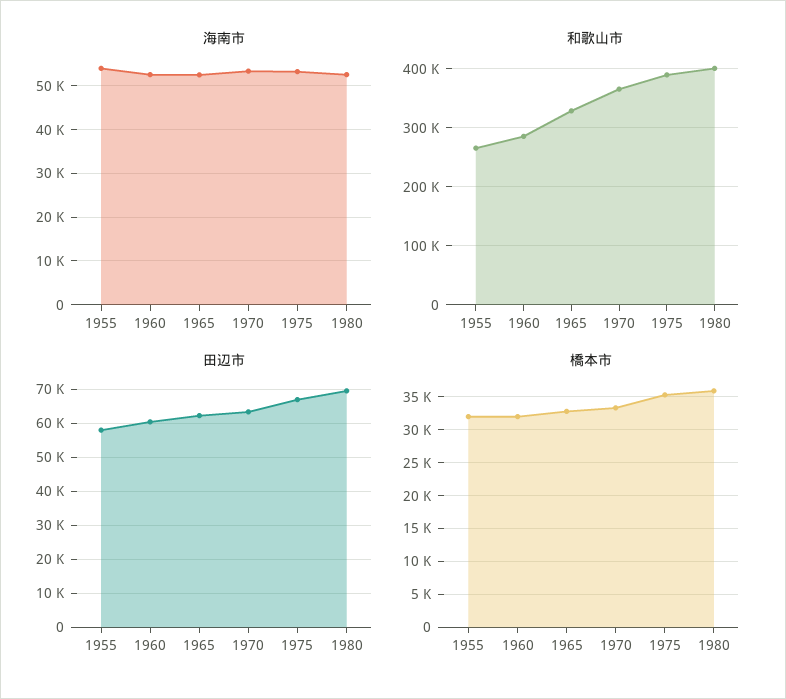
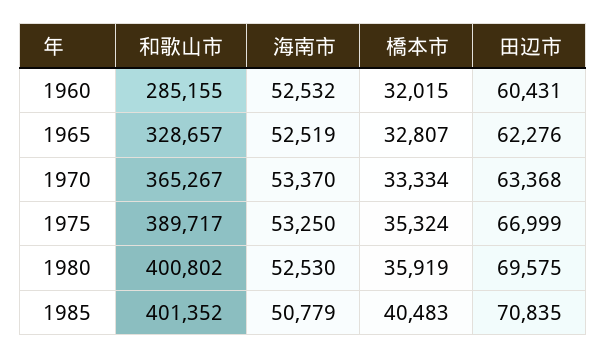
海南市, 1955: 54000 -> none
和歌山市, 1955: 260000 -> none
田辺市, 1955: 58000 -> none
橋本市, 1955: 32000 -> none
和歌山市, 1985: none -> 401352
海南市, 1985: none -> 50779
橋本市, 1985: none -> 40483
田辺市, 1985: none -> 70835

